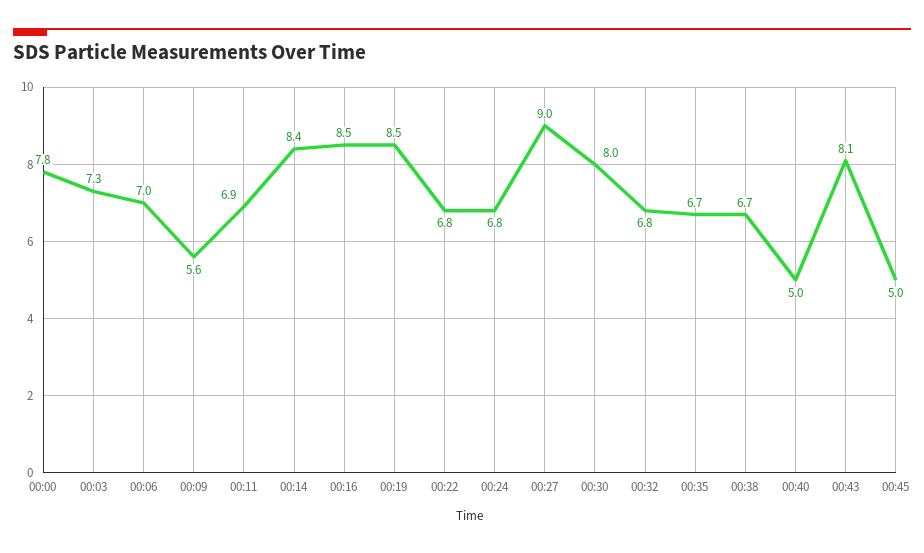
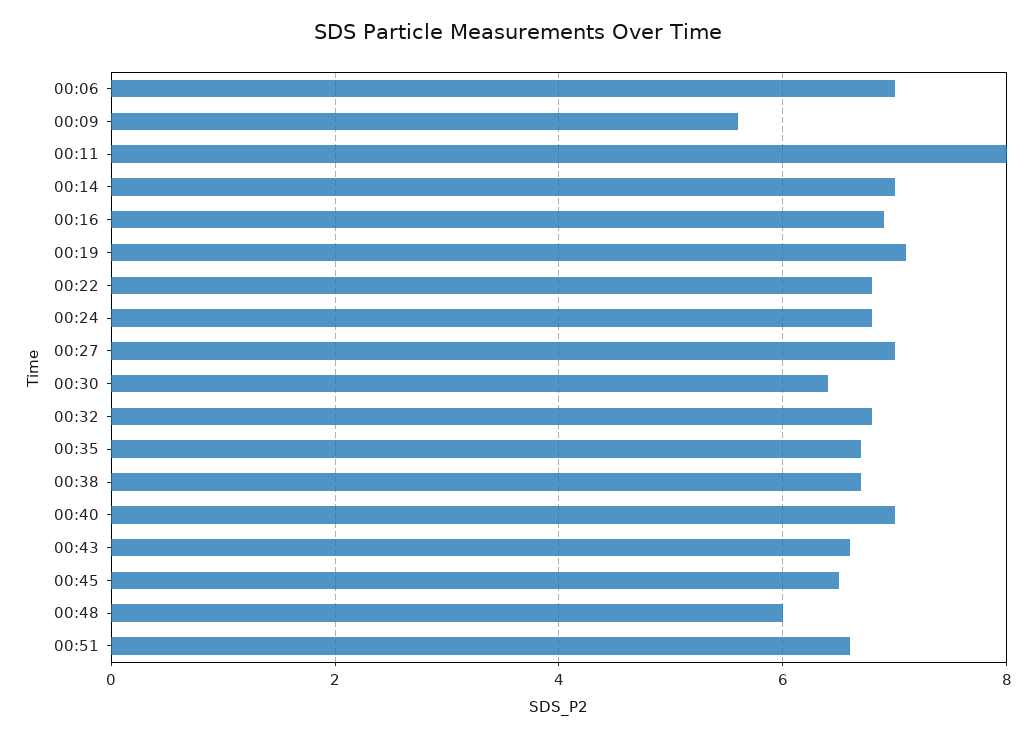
00:00: 7.8 -> none
00:03: 7.3 -> none
00:11: 6.9 -> 8
00:14: 8.4 -> 7
00:16: 8.5 -> 7
00:19: 8.5 -> 7
00:27: 9 -> 7
00:30: 8 -> 6.5
00:40: 5 -> 7
00:43: 8.1 -> 6.5
00:45: 5 -> 6.5
00:48: none -> 6
00:51: none -> 6.5

